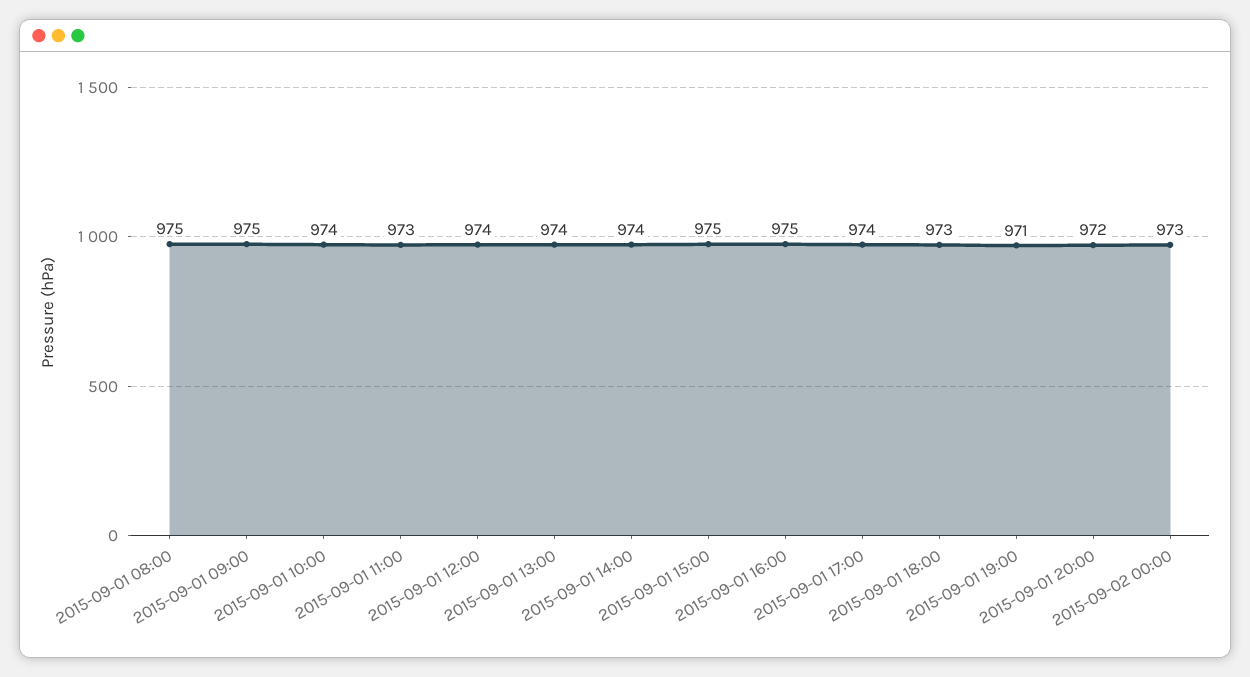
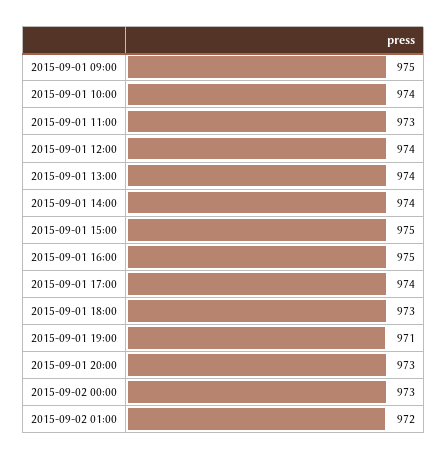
2015-09-01 08:00: 975 -> none
2015-09-01 20:00: 972 -> 973
2015-09-02 01:00: none -> 972

